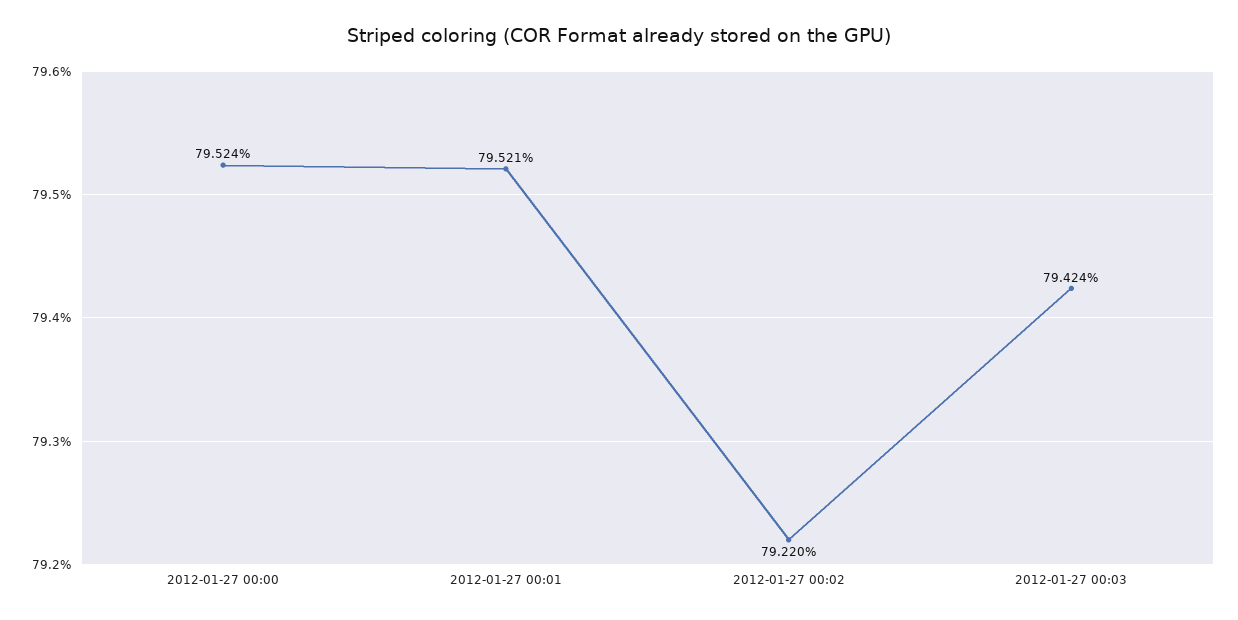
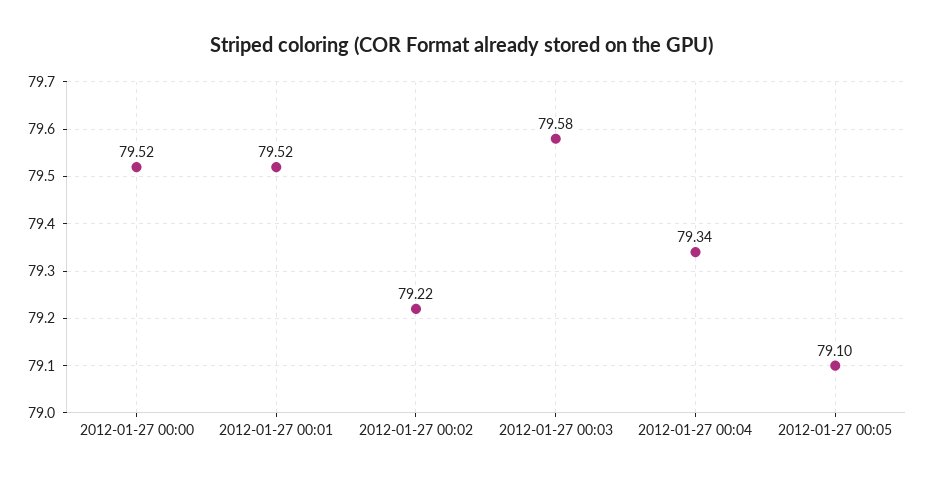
2012-01-27 00:03: 79.424 -> 79.58
2012-01-27 00:04: none -> 79.34
2012-01-27 00:05: none -> 79.1

